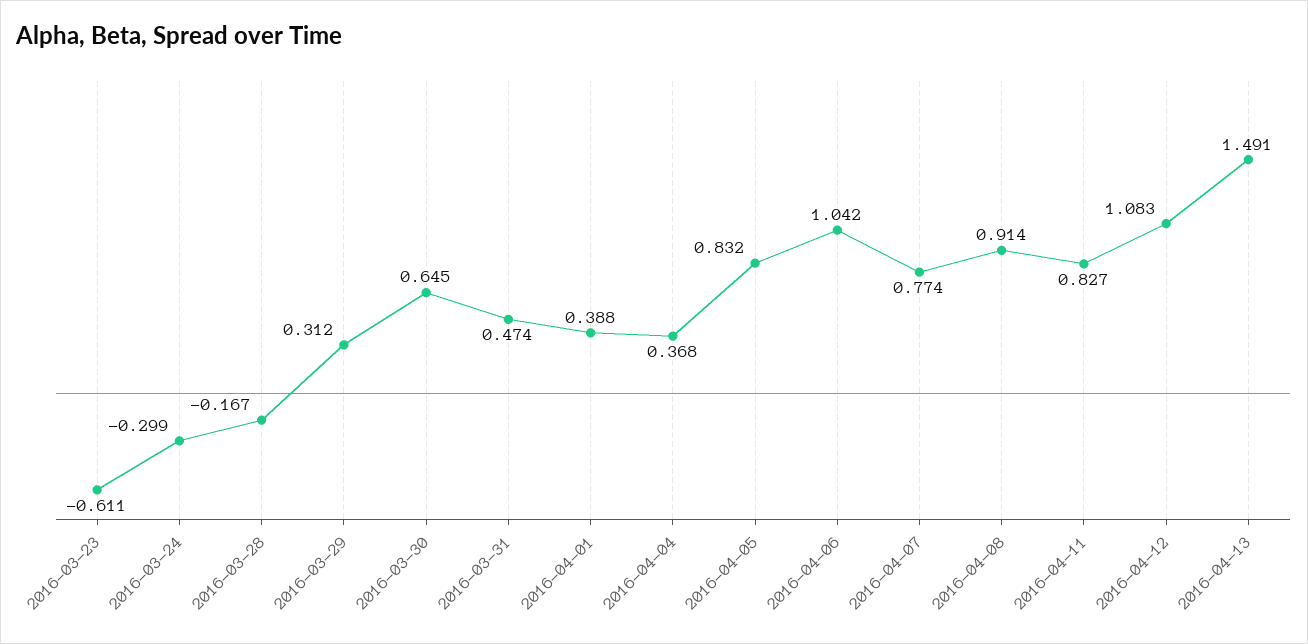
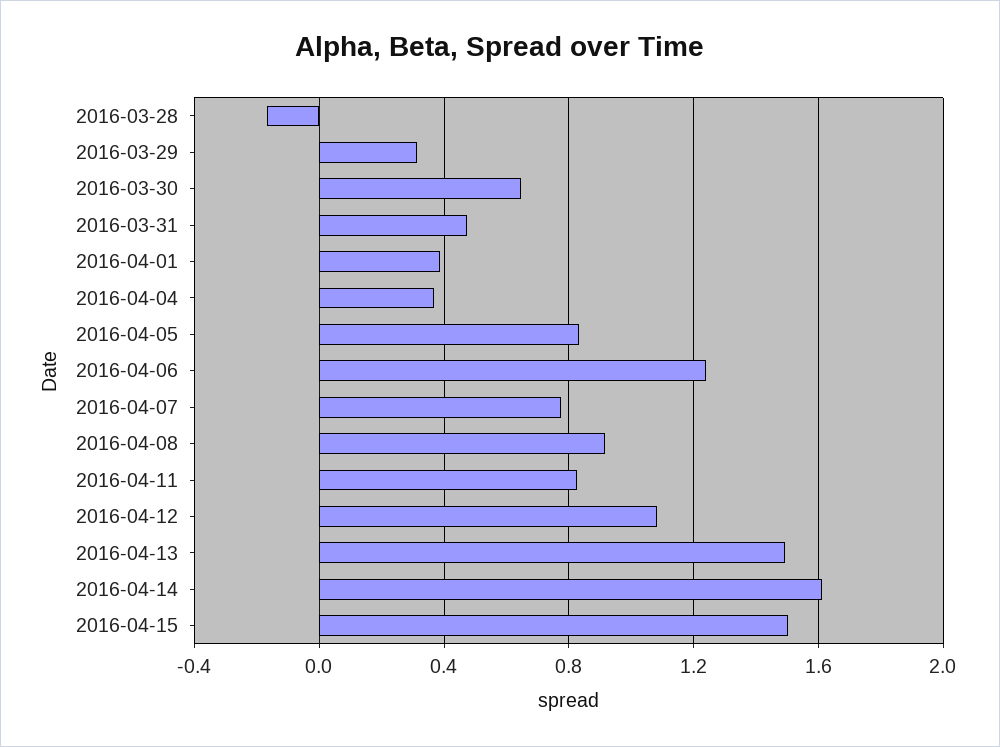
2016-03-23: -0.611 -> none
2016-03-24: -0.299 -> none
2016-04-06: 1.042 -> 1.25
2016-04-14: none -> 1.6
2016-04-15: none -> 1.5

